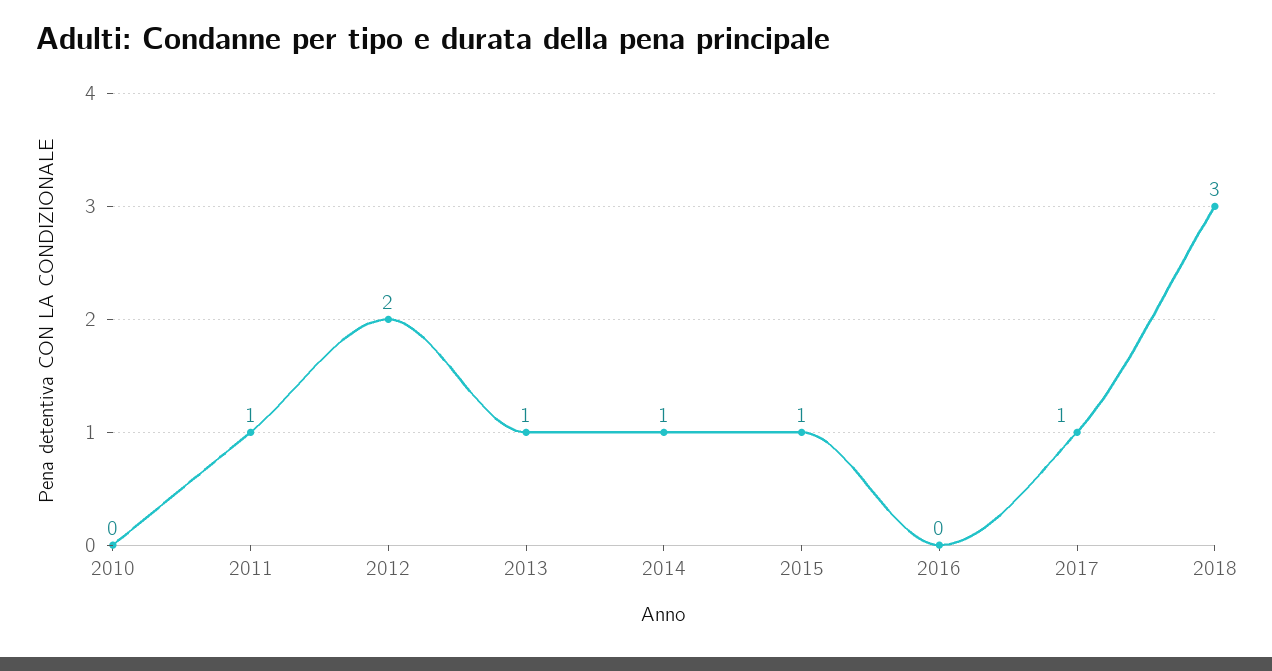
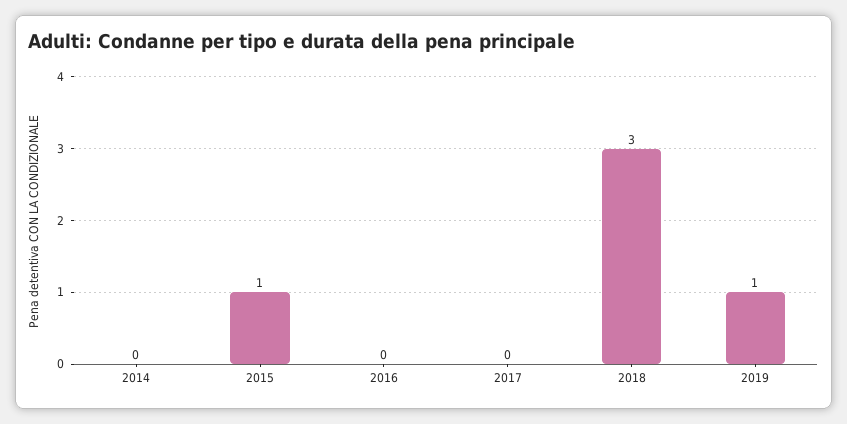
2010: 0 -> none
2011: 1 -> none
2012: 2 -> none
2013: 1 -> none
2014: 1 -> 0
2017: 1 -> 0
2019: none -> 1

